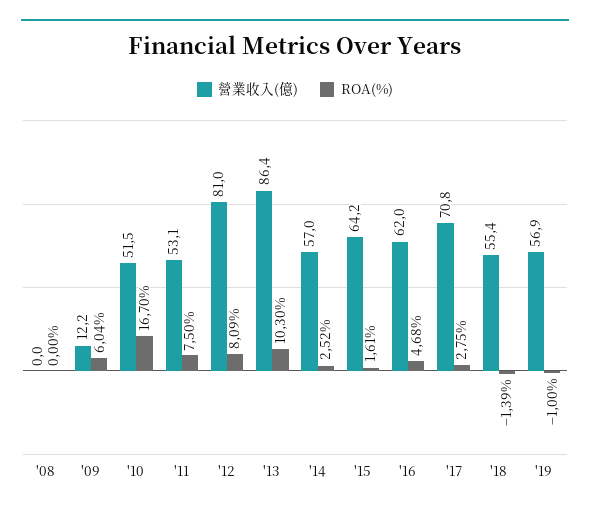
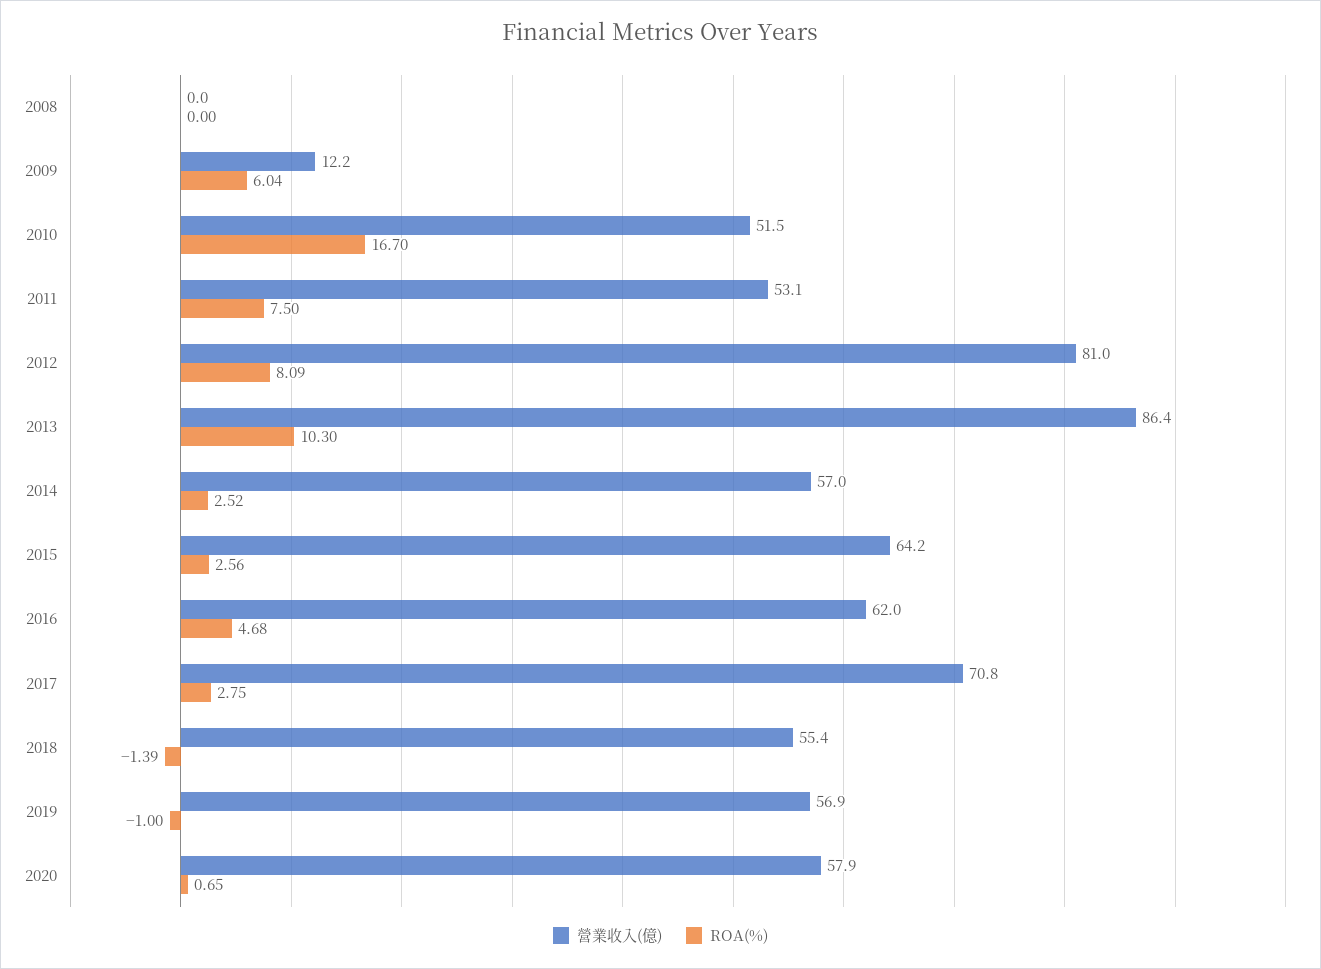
ROA(%), '15: 1.61 -> 2.56
營業收入(億), 2020: none -> 57.9
ROA(%), 2020: none -> 0.65

